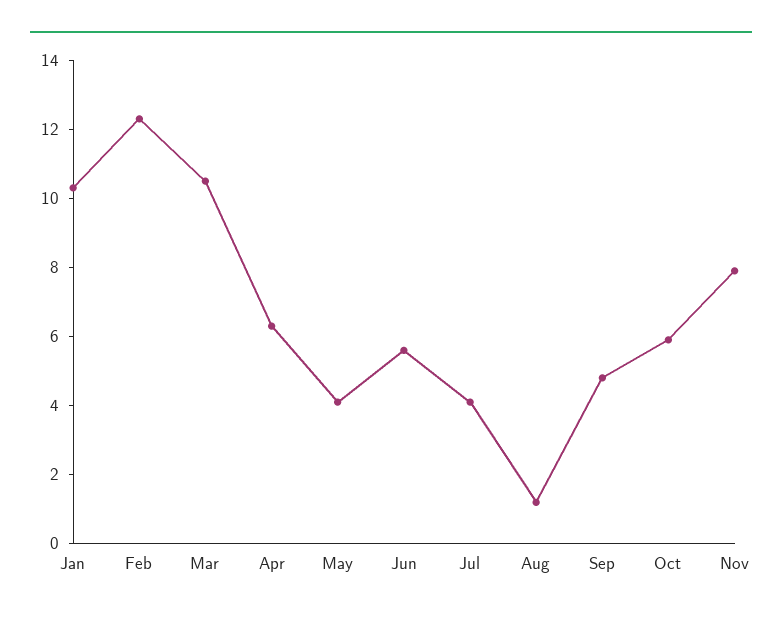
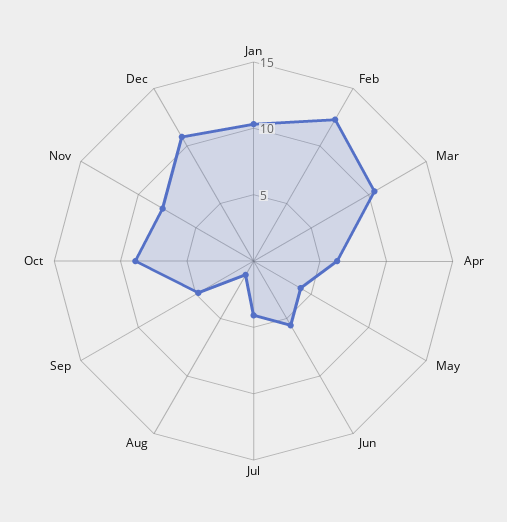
Oct: 6 -> 9
Dec: none -> 11

